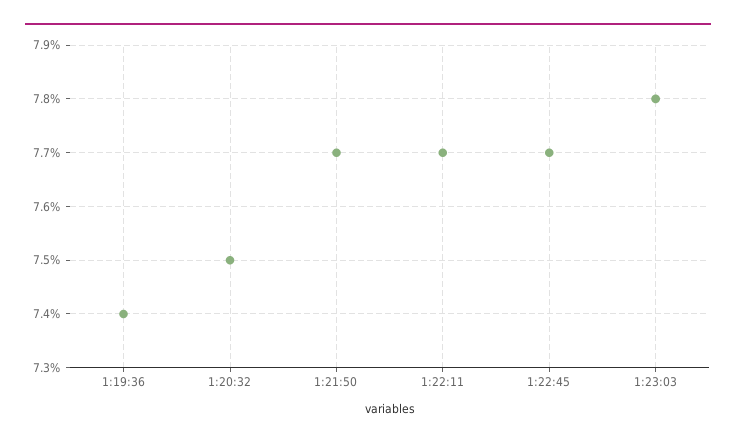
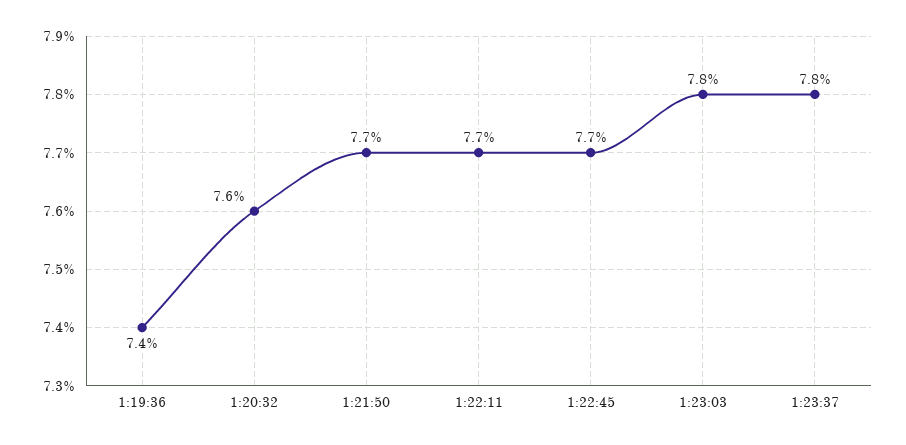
1:20:32: 7.5 -> 7.6
1:23:37: none -> 7.8

